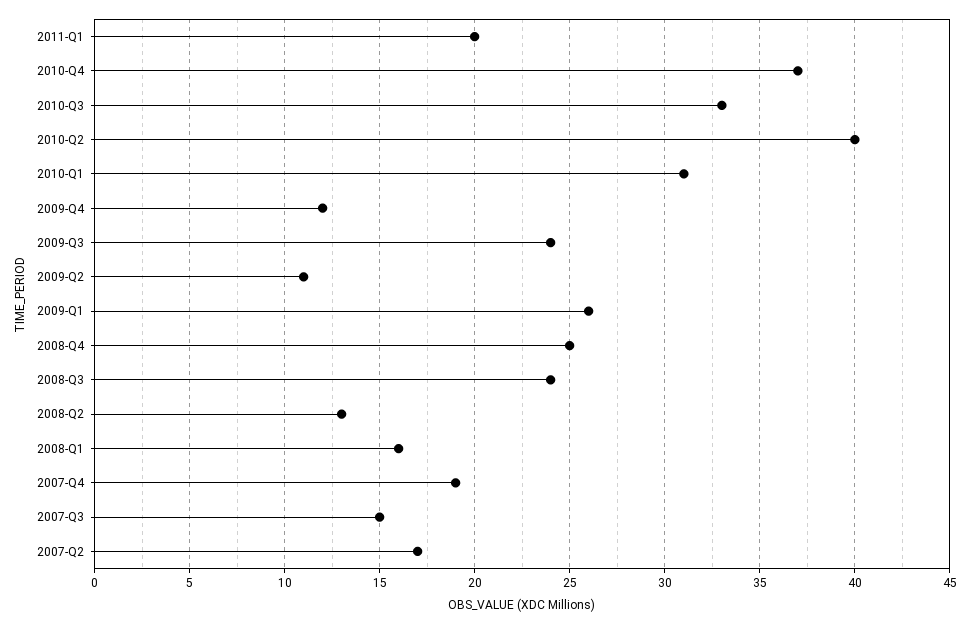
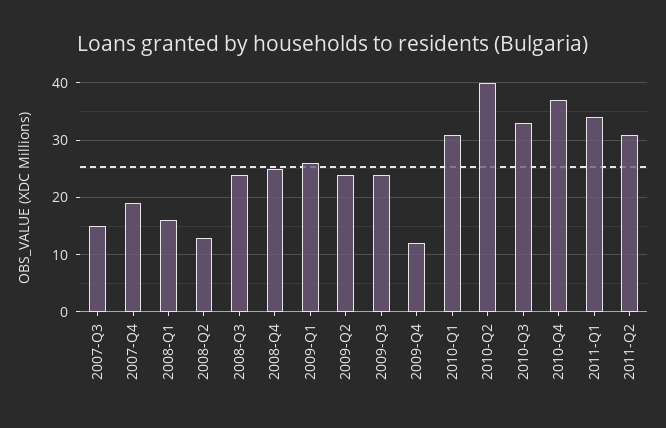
2011-Q1: 20 -> 35
2009-Q2: 11 -> 25
2007-Q2: 17 -> none
2011-Q2: none -> 30

